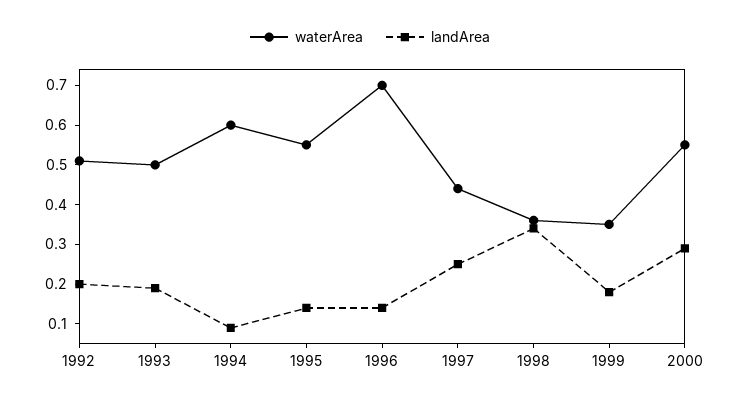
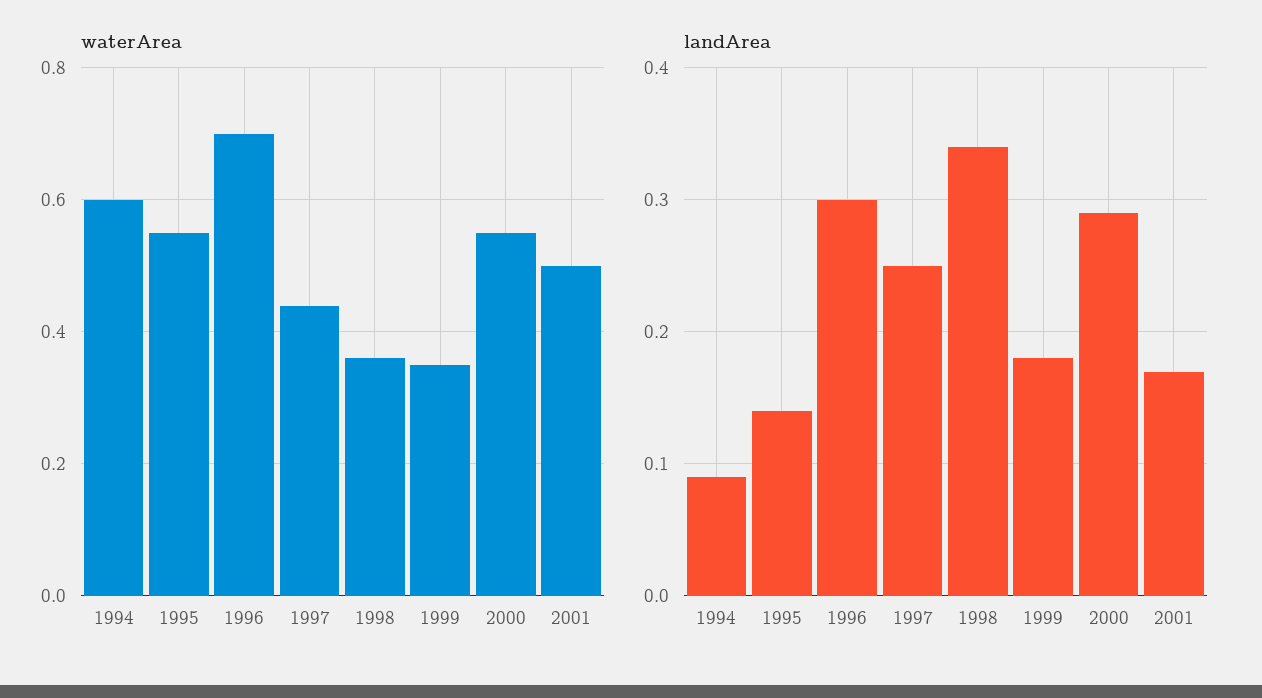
waterArea, 1992: 0.5 -> none
landArea, 1992: 0.2 -> none
waterArea, 1993: 0.5 -> none
landArea, 1993: 0.2 -> none
landArea, 1996: 0.15 -> 0.3
waterArea, 2001: none -> 0.5
landArea, 2001: none -> 0.17

